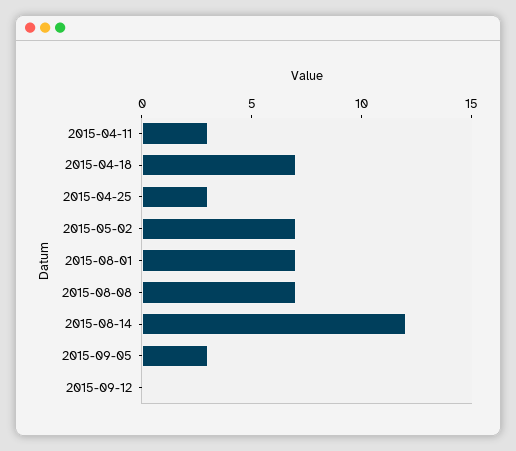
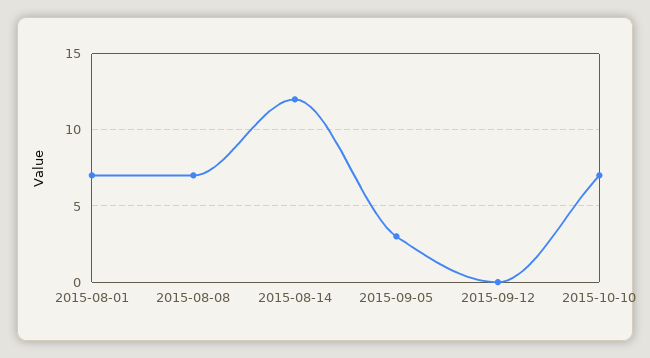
2015-04-11: 3 -> none
2015-04-18: 7 -> none
2015-04-25: 3 -> none
2015-05-02: 7 -> none
2015-10-10: none -> 7

